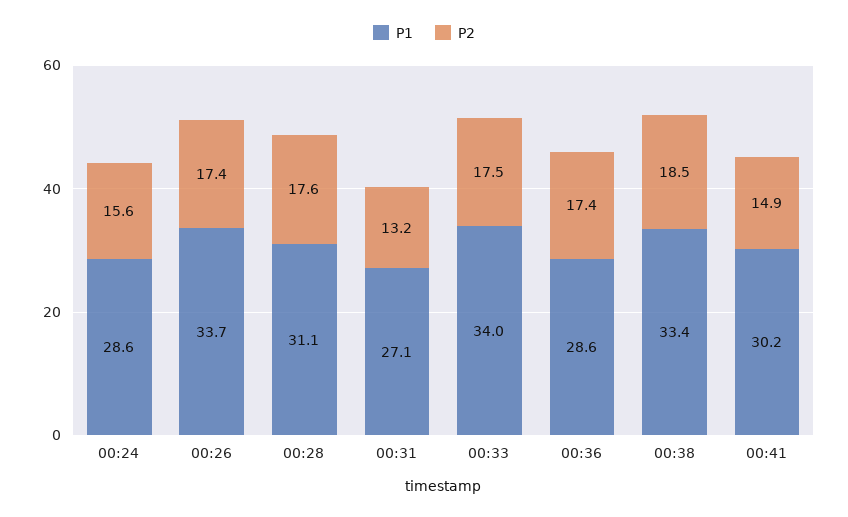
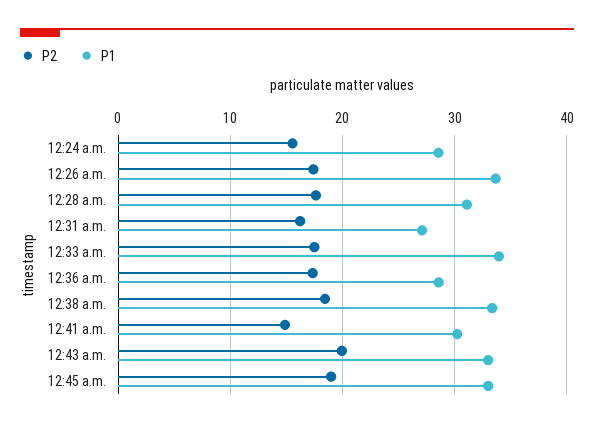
P2, 00:31: 13.2 -> 16
P2, 12:43 a.m.: none -> 20
P1, 12:43 a.m.: none -> 33
P2, 12:45 a.m.: none -> 19
P1, 12:45 a.m.: none -> 33

